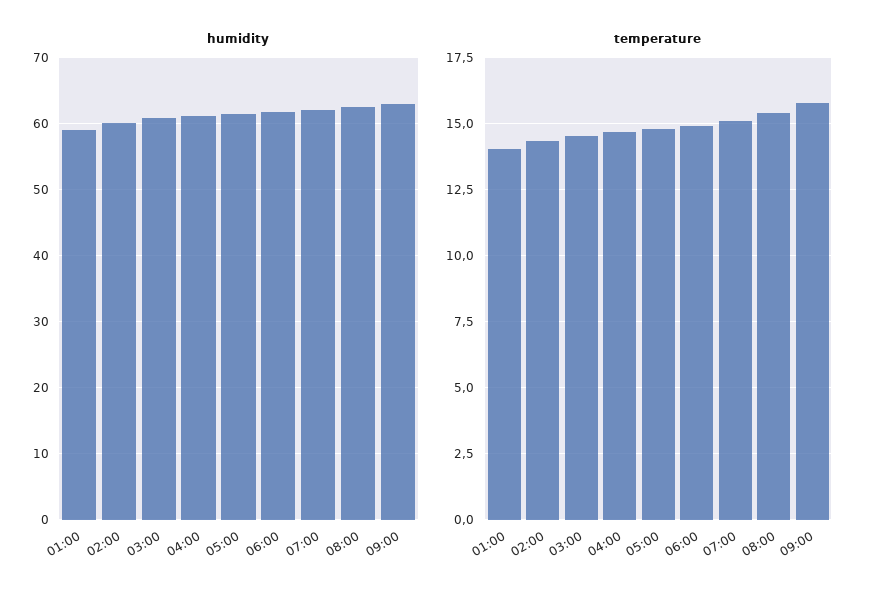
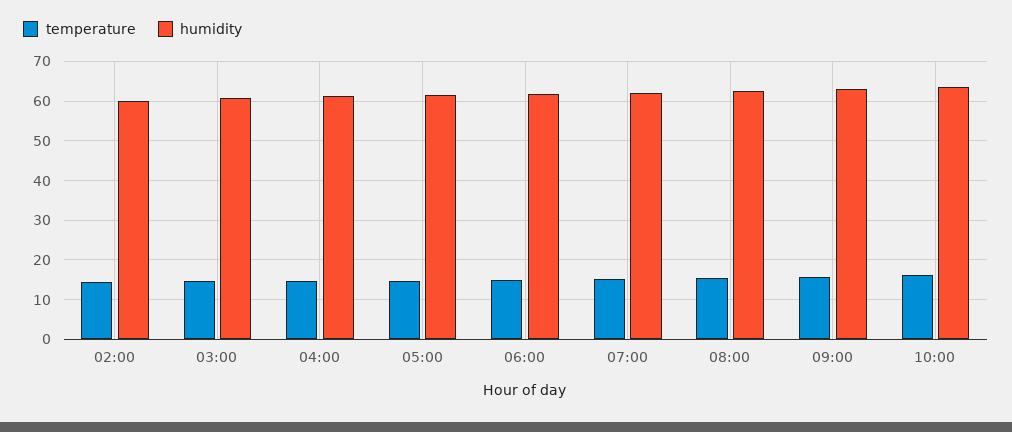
humidity, 01:00: 59 -> none
temperature, 01:00: 14 -> none
temperature, 10:00: none -> 16
humidity, 10:00: none -> 64

